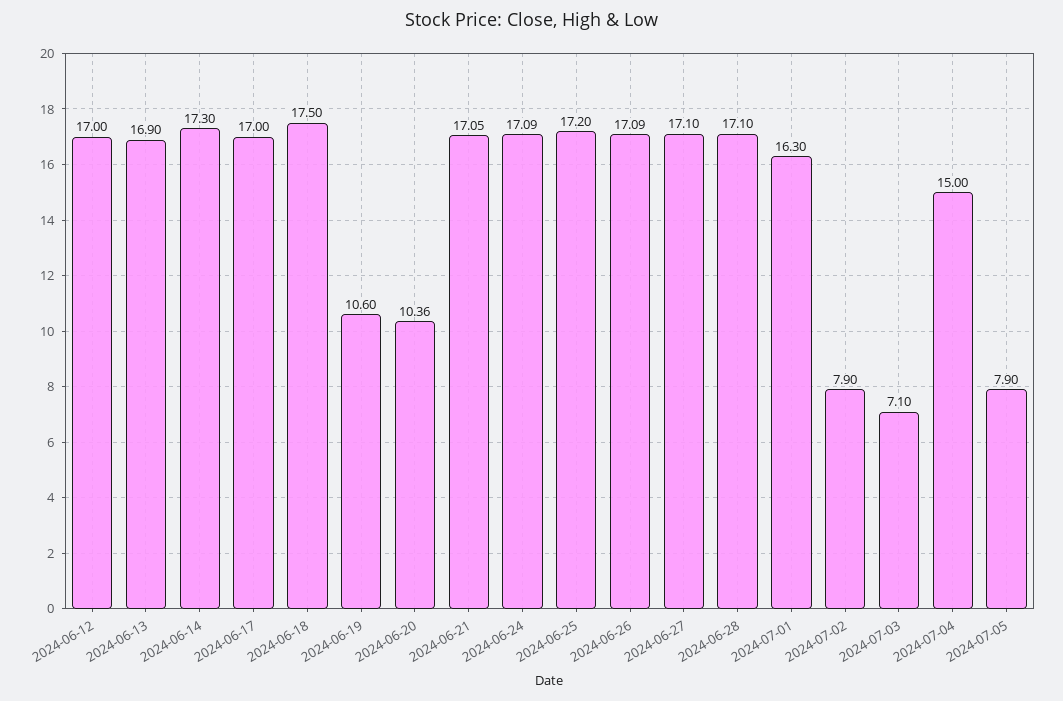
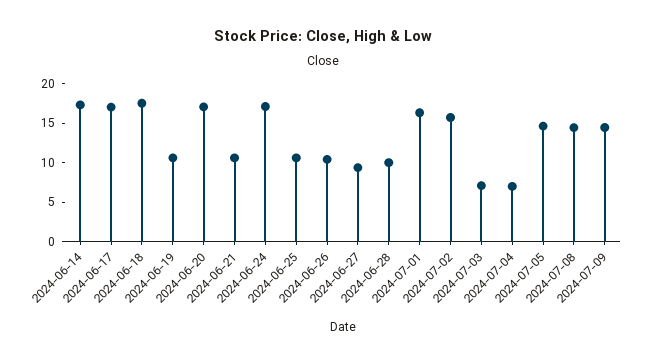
2024-06-12: 17 -> none
2024-06-13: 16.9 -> none
2024-06-20: 10.36 -> 17.5
2024-06-21: 17.05 -> 10
2024-06-25: 17.2 -> 10
2024-06-26: 17.09 -> 10
2024-06-27: 17.1 -> 10
2024-06-28: 17.1 -> 10
2024-07-02: 7.9 -> 15
2024-07-04: 15 -> 7.5
2024-07-05: 7.9 -> 15
2024-07-08: none -> 15
2024-07-09: none -> 15

